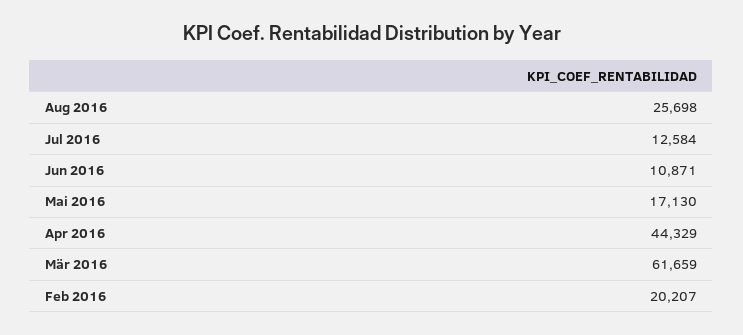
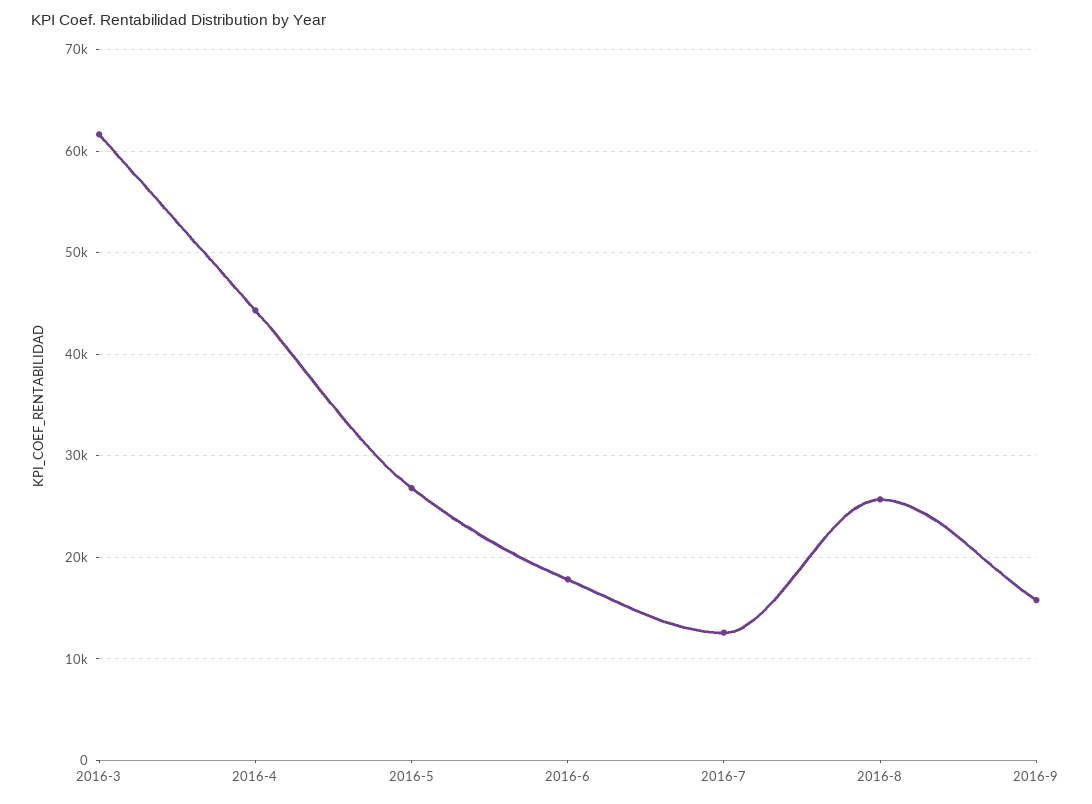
Jun 2016: 10871 -> 18000
Mai 2016: 17130 -> 27000
Feb 2016: 20207 -> none
2016-9: none -> 16000

